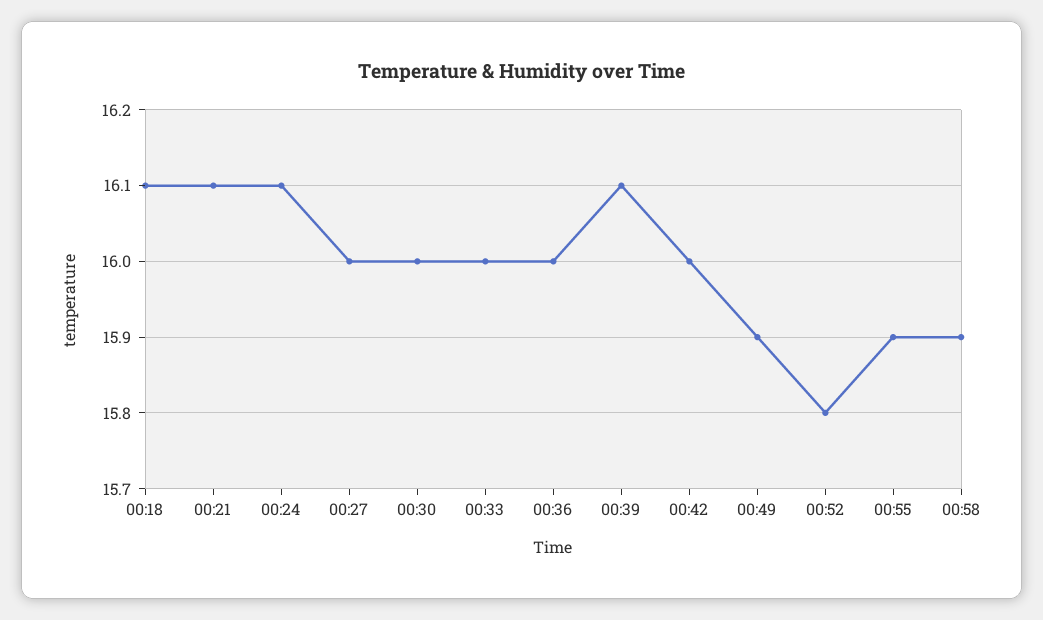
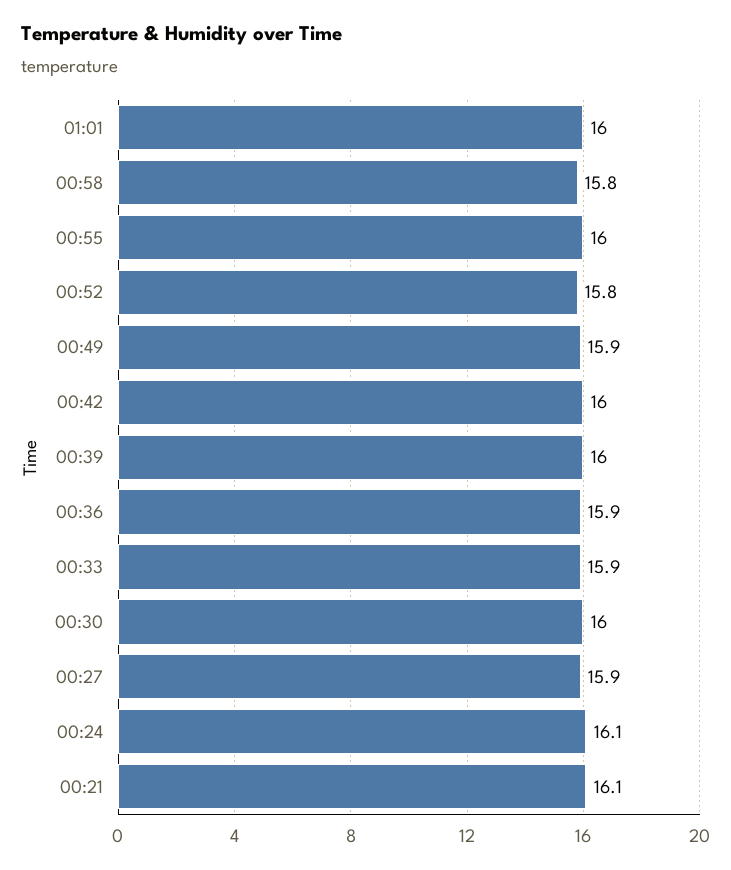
00:18: 16.1 -> none
00:27: 16 -> 15.9
00:33: 16 -> 15.9
00:36: 16 -> 15.9
00:39: 16.1 -> 16
00:55: 15.9 -> 16
00:58: 15.9 -> 15.8
01:01: none -> 16

